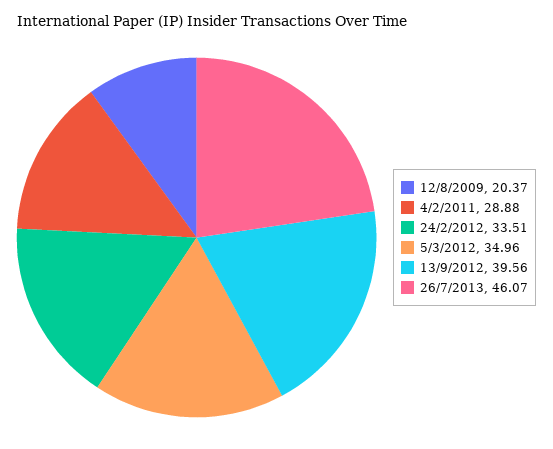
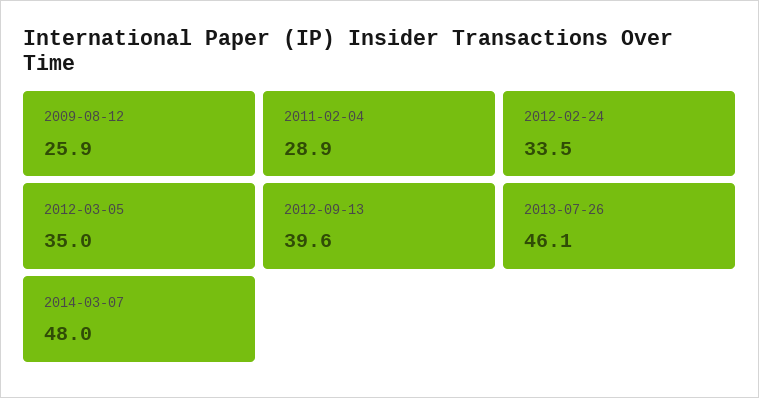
12/8/2009: 20.37 -> 25.9
2014-03-07: none -> 48

